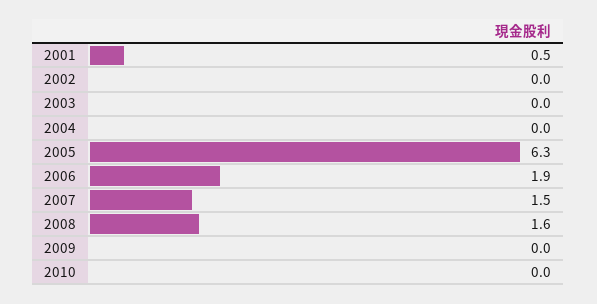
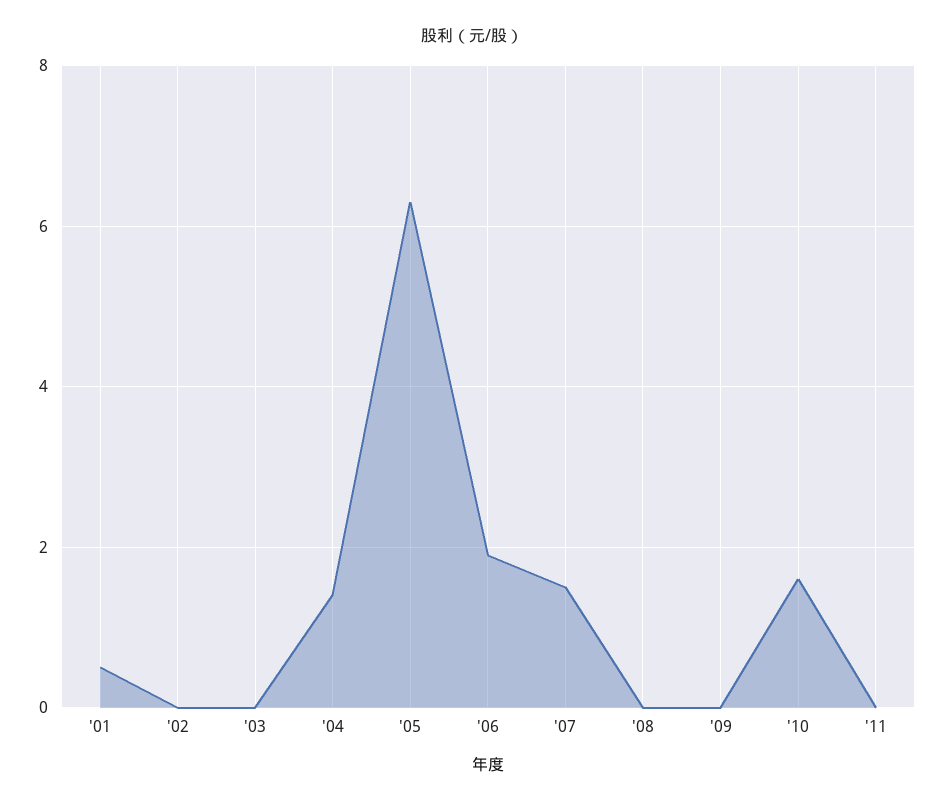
2004: 0 -> 1.5
2008: 1.6 -> 0
2010: 0 -> 1.5
'11: none -> 0

